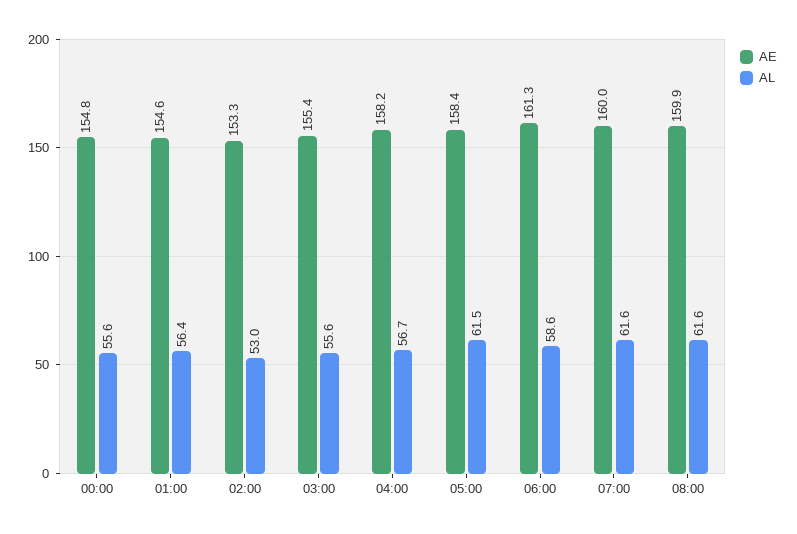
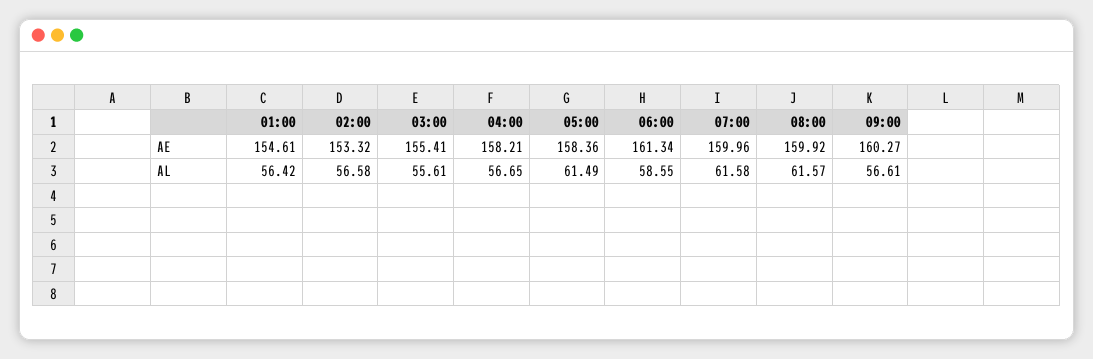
AE, 00:00: 154.8 -> none
AL, 00:00: 55.6 -> none
AL, 02:00: 53 -> 56.58
AE, 09:00: none -> 160.27
AL, 09:00: none -> 56.61

